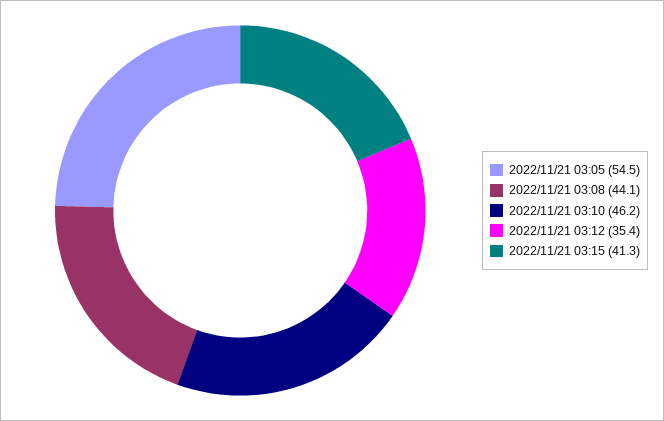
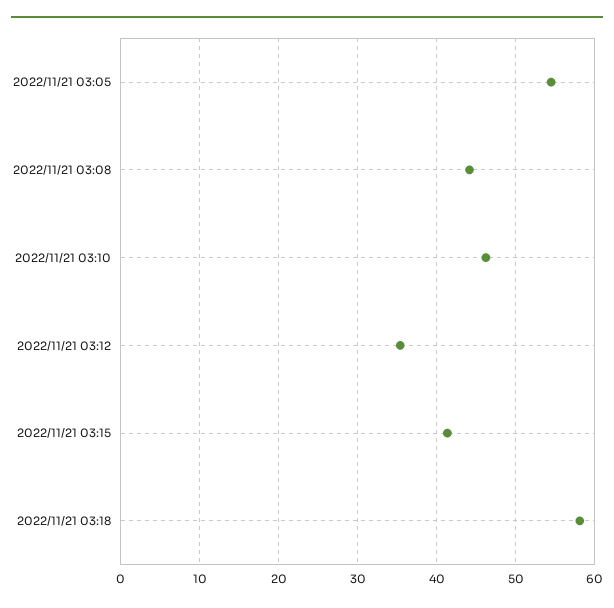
2022/11/21 03:18: none -> 58

